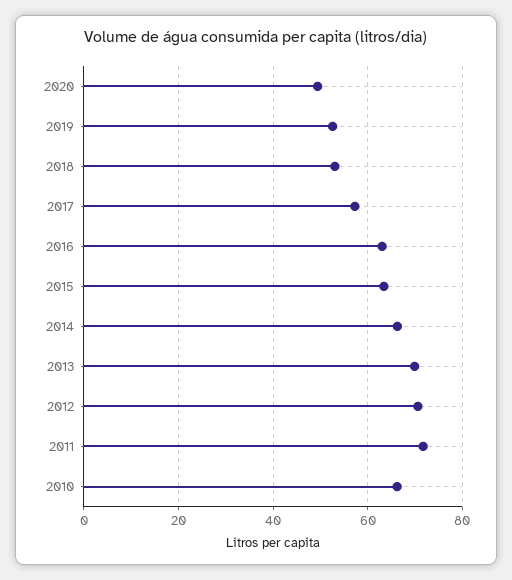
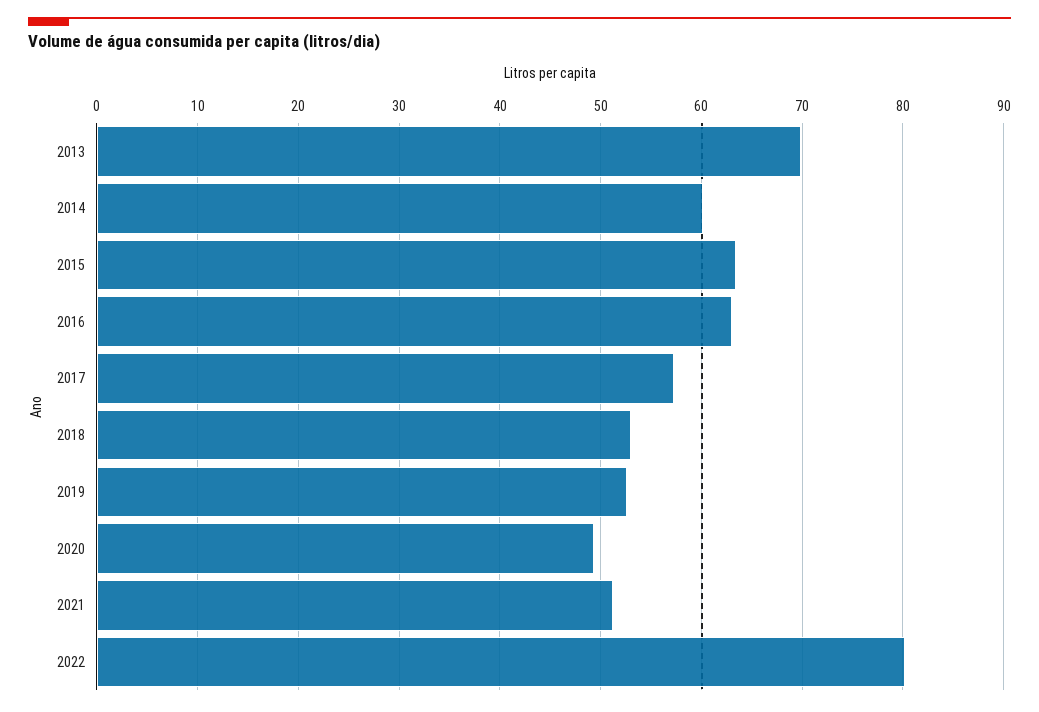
2014: 66 -> 60
2012: 70 -> none
2011: 72 -> none
2010: 66 -> none
2021: none -> 51
2022: none -> 80

